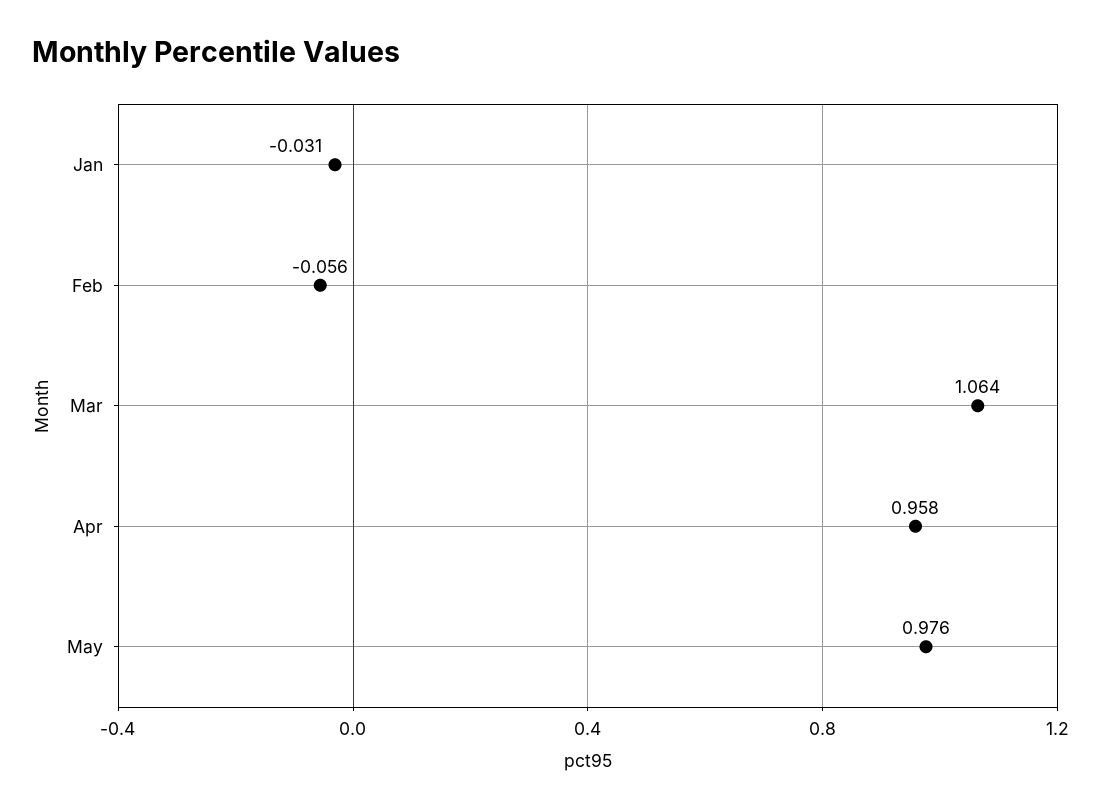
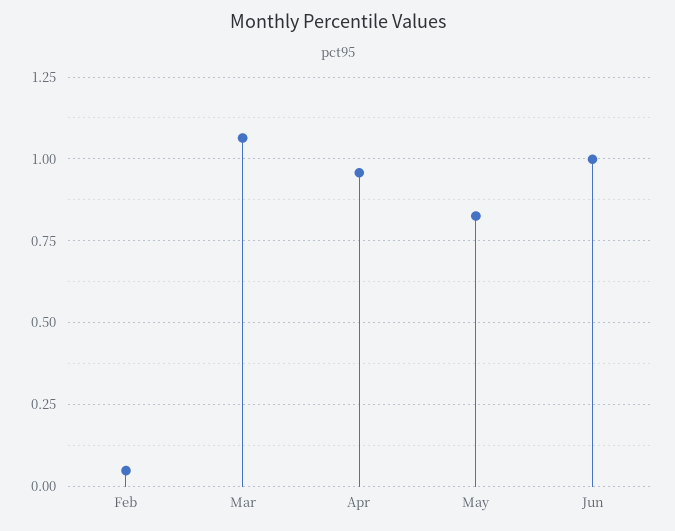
Jan: -0.031 -> none
Feb: -0.056 -> 0.05
May: 0.976 -> 0.825
Jun: none -> 1

